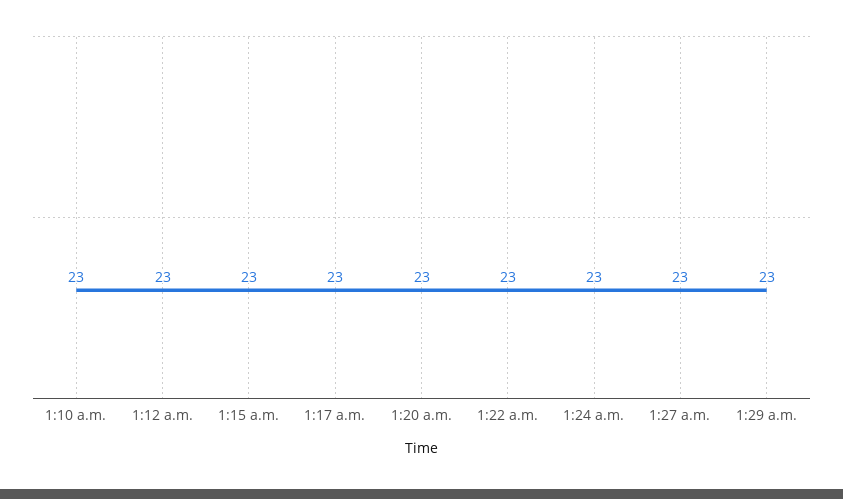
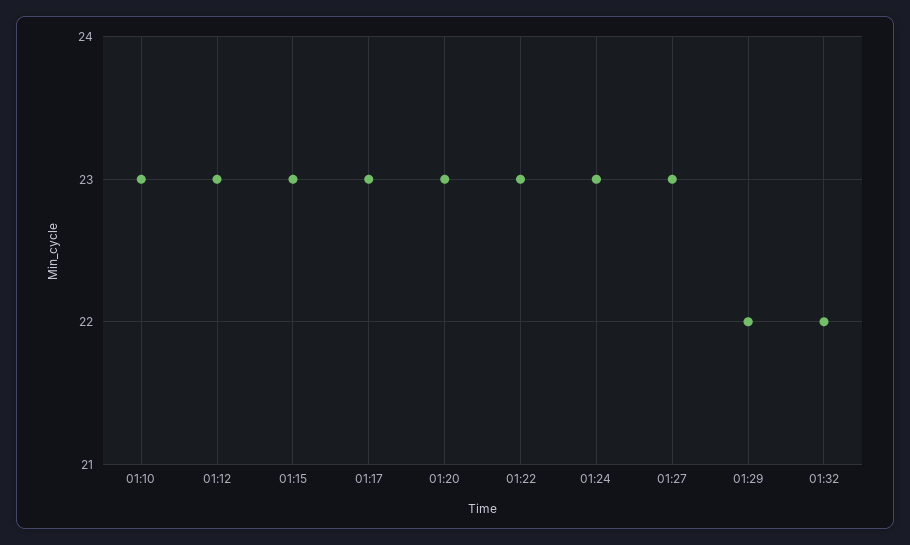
1:29 a.m.: 23 -> 22
01:32: none -> 22

